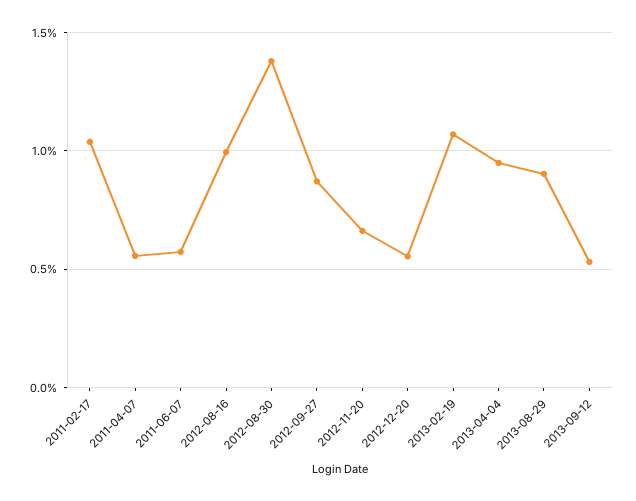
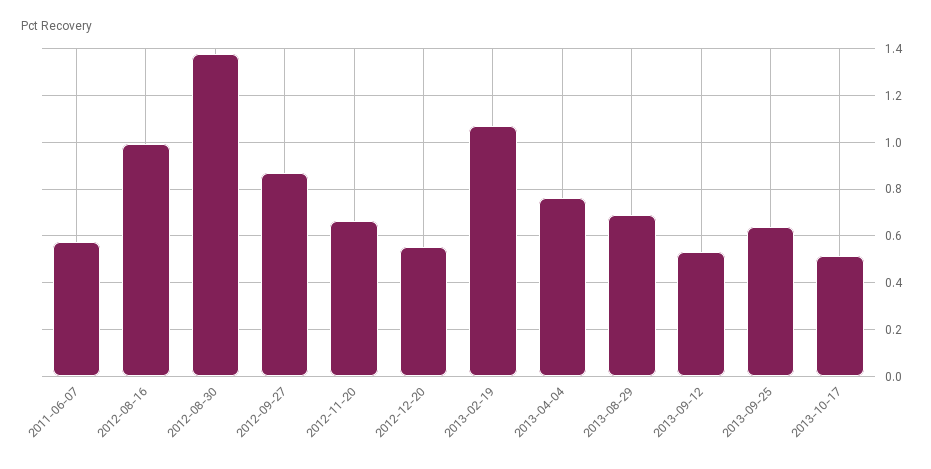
2011-02-17: 1.05 -> none
2011-04-07: 0.55 -> none
2013-04-04: 0.95 -> 0.75
2013-08-29: 0.9 -> 0.7
2013-09-25: none -> 0.65
2013-10-17: none -> 0.5

